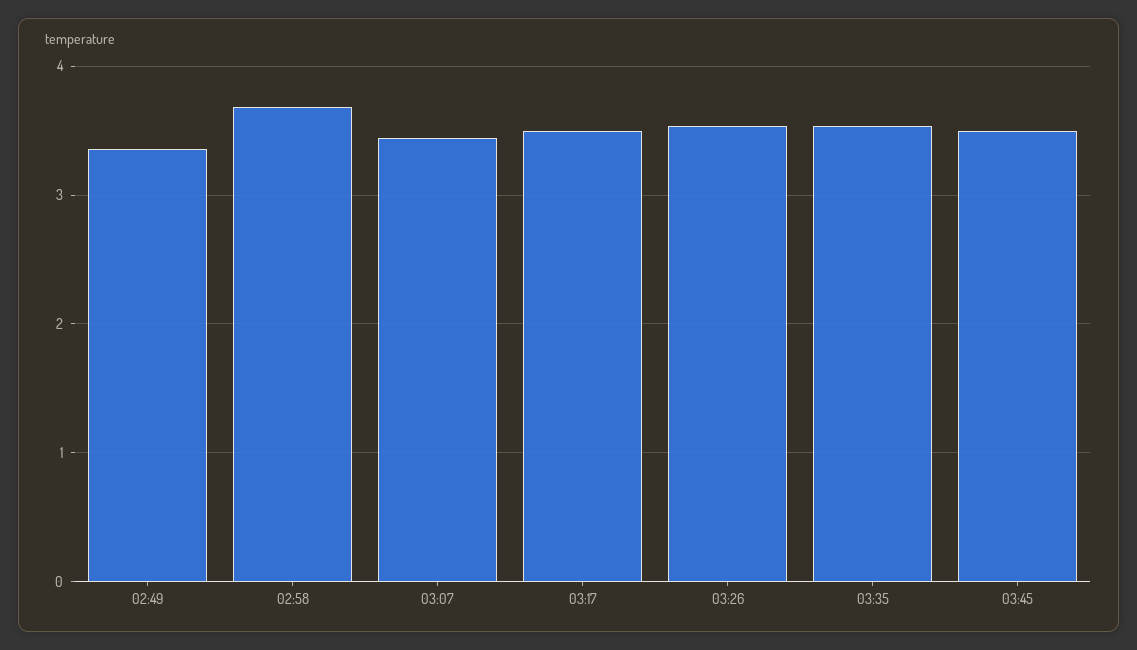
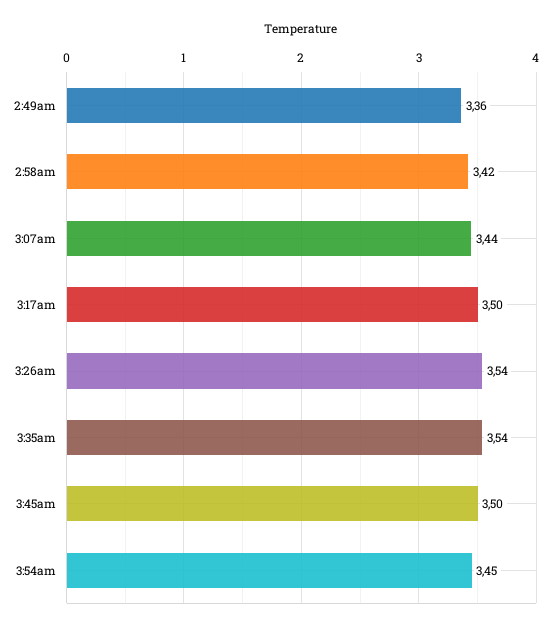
02:58: 3.7 -> 3.42
3:54am: none -> 3.45

